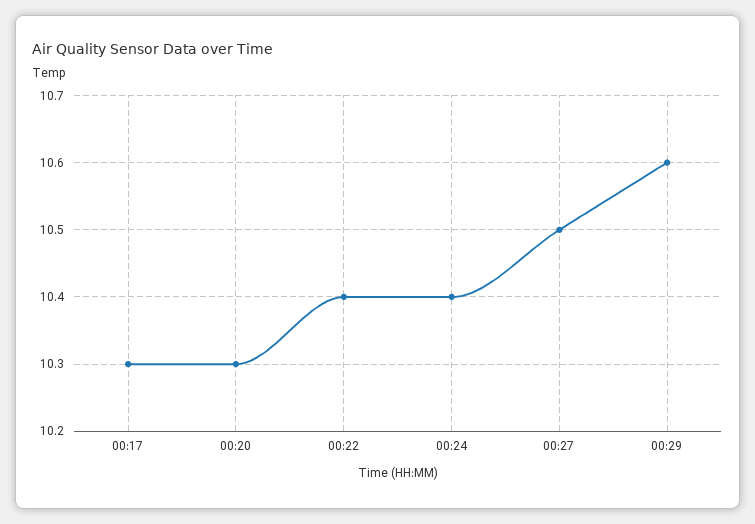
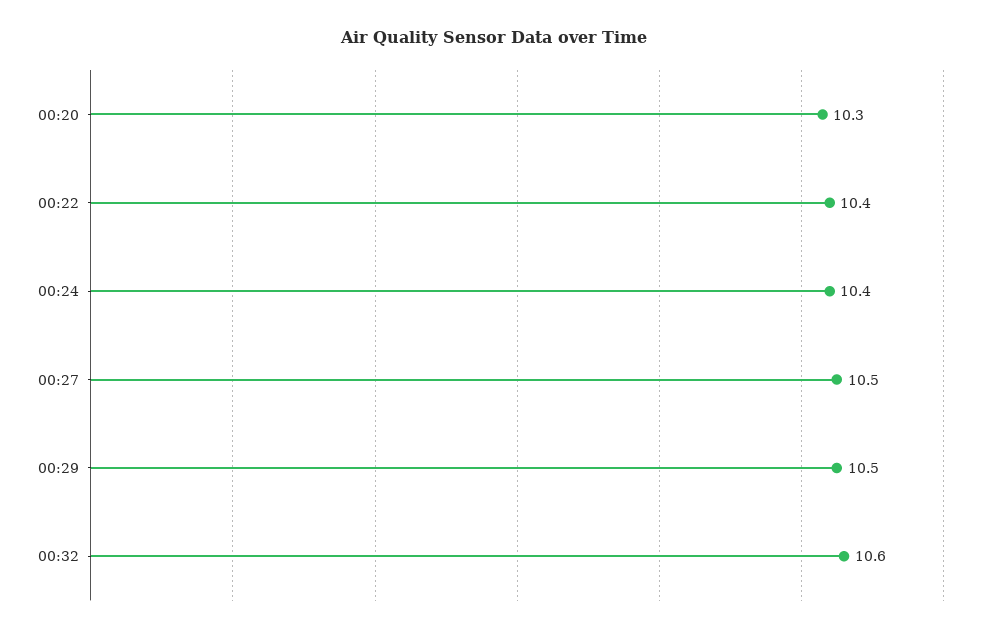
00:17: 10.3 -> none
00:29: 10.6 -> 10.5
00:32: none -> 10.6

